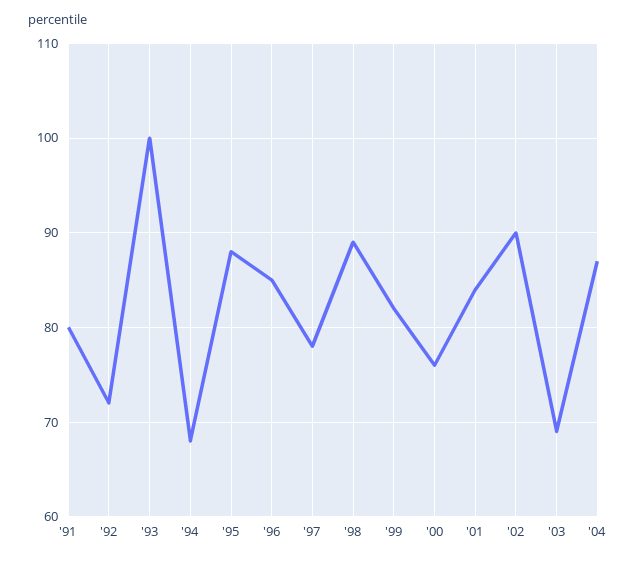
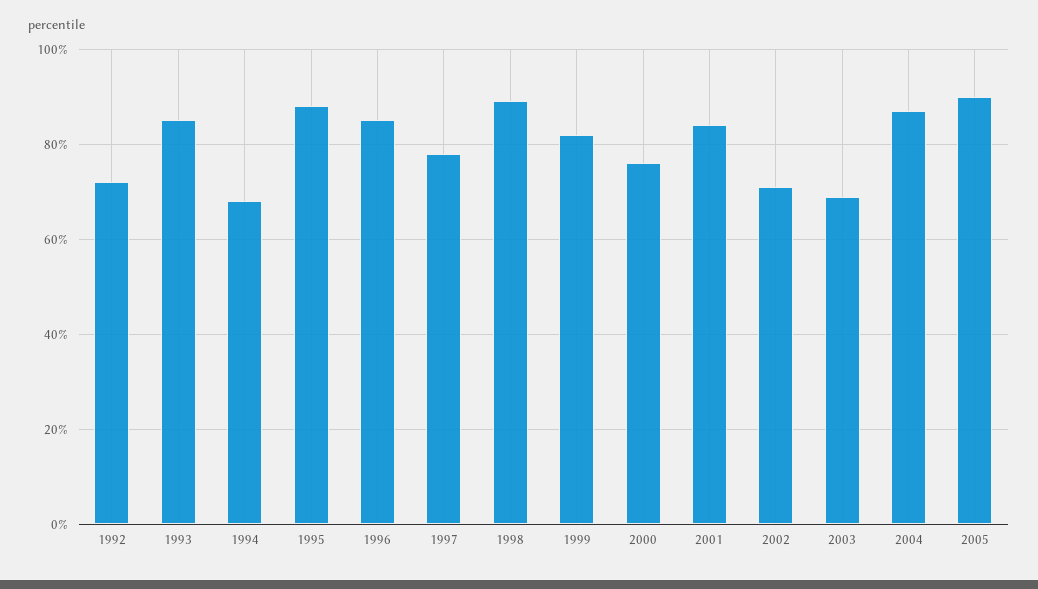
'91: 80 -> none
'93: 100 -> 85
'02: 90 -> 70
2005: none -> 90

